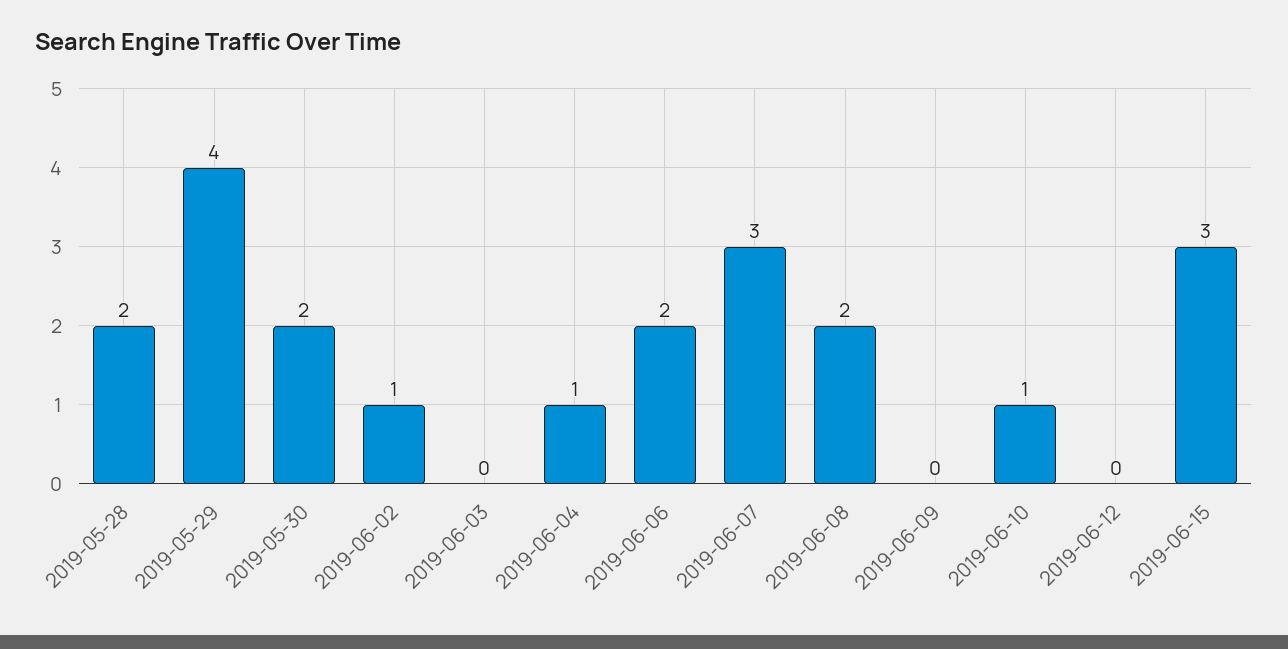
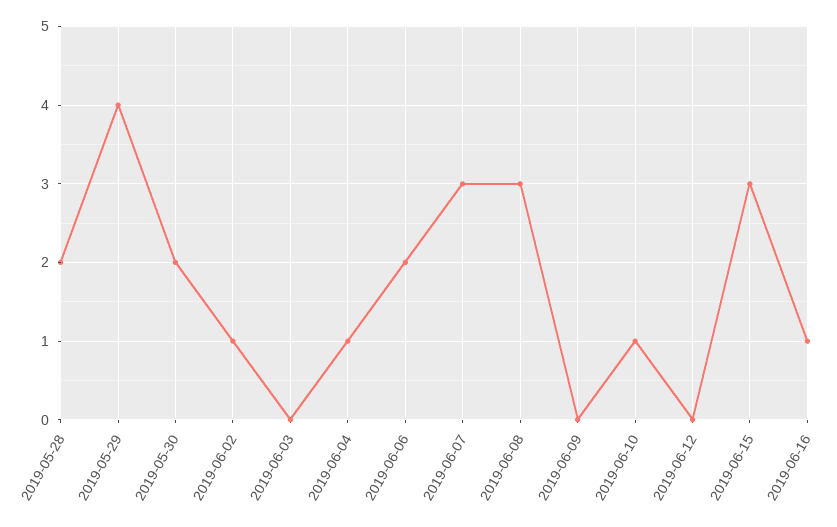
2019-06-08: 2 -> 3
2019-06-16: none -> 1

